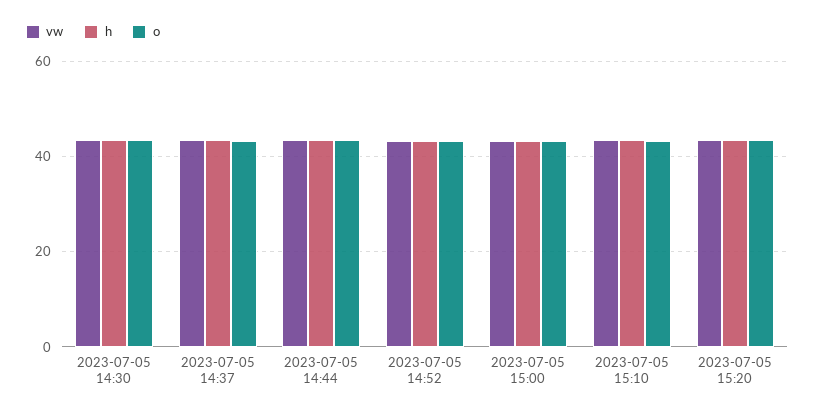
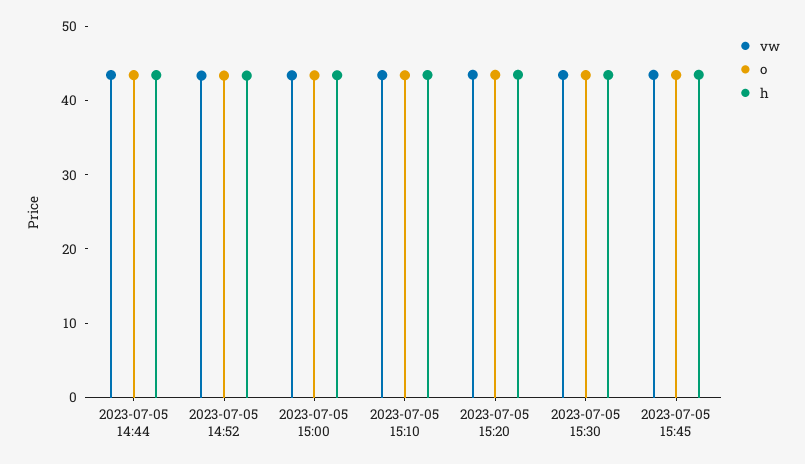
vw, 2023-07-05 14:30: 44 -> none
h, 2023-07-05 14:30: 44 -> none
o, 2023-07-05 14:30: 44 -> none
vw, 2023-07-05 14:37: 44 -> none
h, 2023-07-05 14:37: 44 -> none
o, 2023-07-05 14:37: 44 -> none
vw, 2023-07-05 15:30: none -> 44
o, 2023-07-05 15:30: none -> 44
h, 2023-07-05 15:30: none -> 44
vw, 2023-07-05 15:45: none -> 44
o, 2023-07-05 15:45: none -> 44
h, 2023-07-05 15:45: none -> 44

